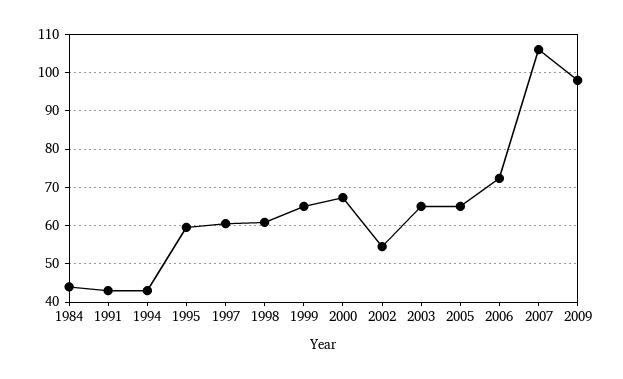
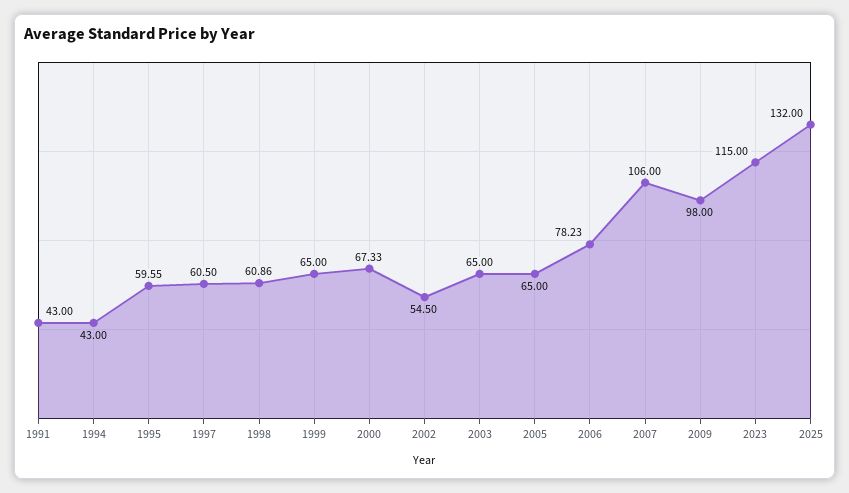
1984: 44 -> none
2006: 72 -> 78.23
2023: none -> 115
2025: none -> 132

